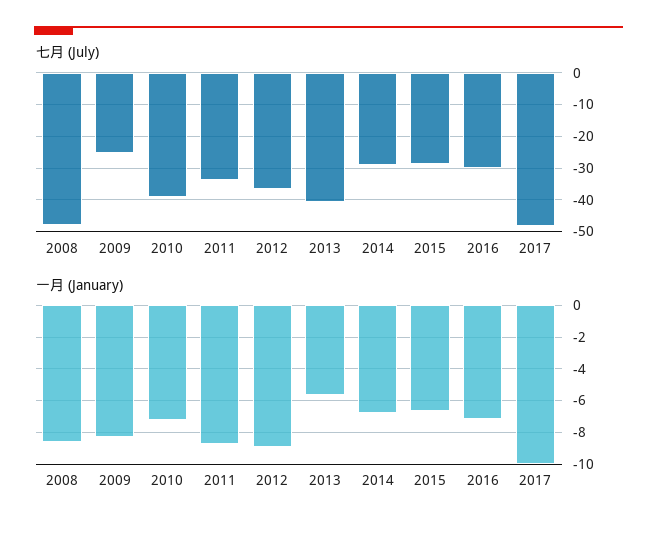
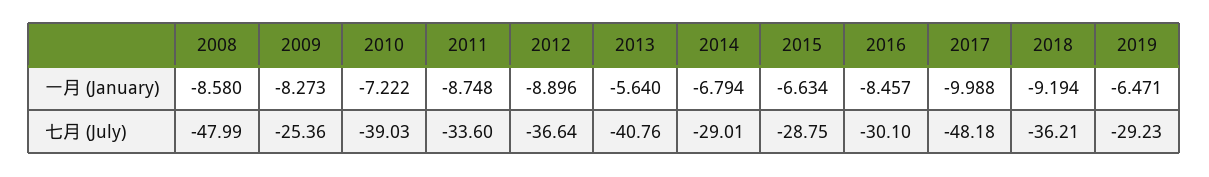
一月 (January), 2016: -7 -> -8.457
一月 (January), 2018: none -> -9.194
一月 (January), 2019: none -> -6.471
七月 (July), 2018: none -> -36.21
七月 (July), 2019: none -> -29.23

